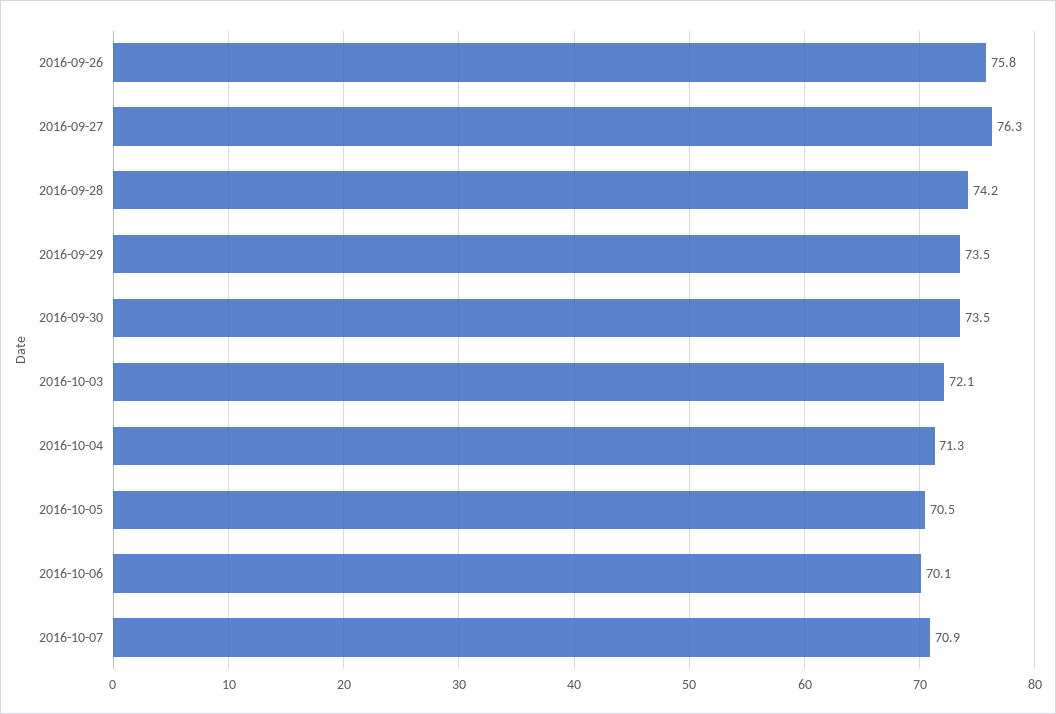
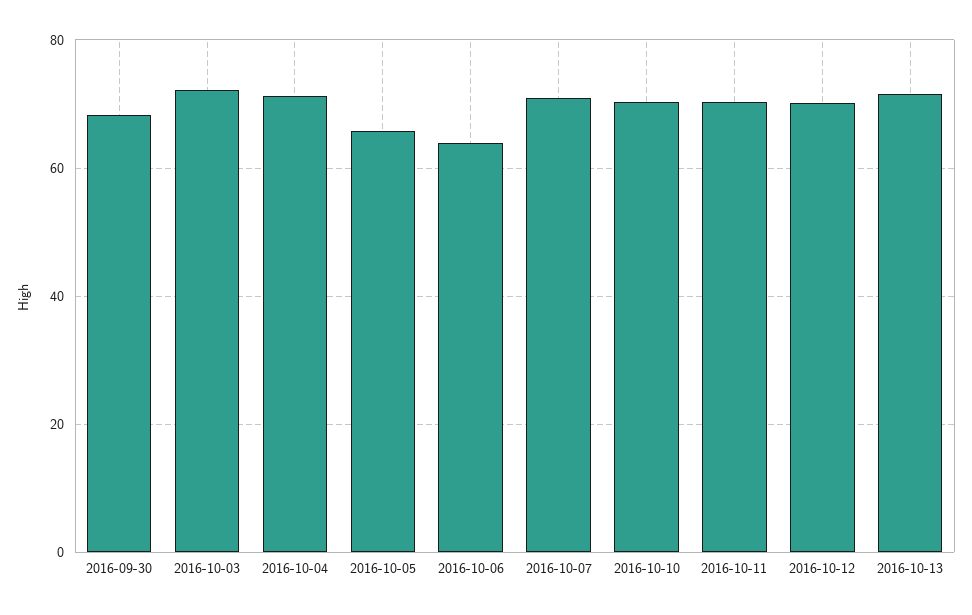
2016-09-26: 75.8 -> none
2016-09-27: 76.3 -> none
2016-09-28: 74.2 -> none
2016-09-29: 73.5 -> none
2016-09-30: 73.5 -> 68
2016-10-05: 70.5 -> 66
2016-10-06: 70.1 -> 64
2016-10-10: none -> 70
2016-10-11: none -> 70
2016-10-12: none -> 70
2016-10-13: none -> 72

